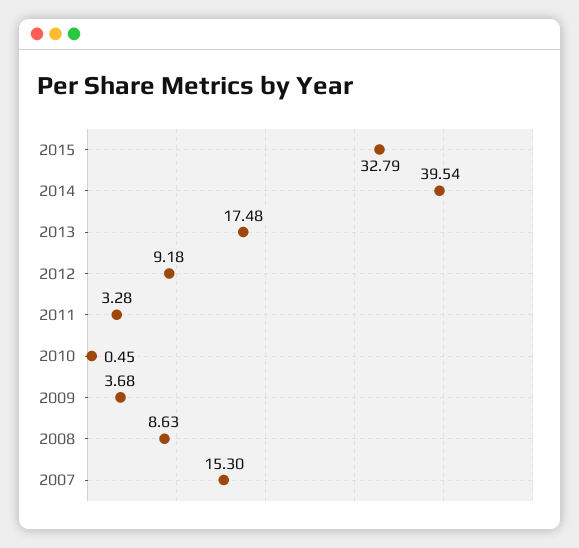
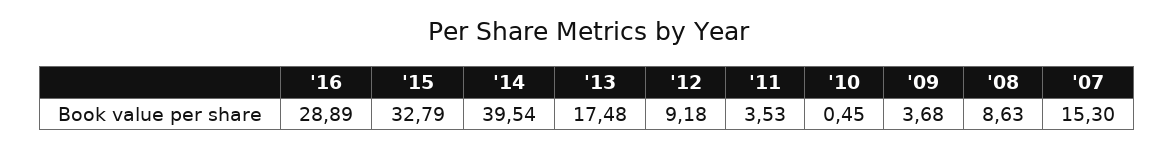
2011: 3.28 -> 3.53
'16: none -> 28.89

